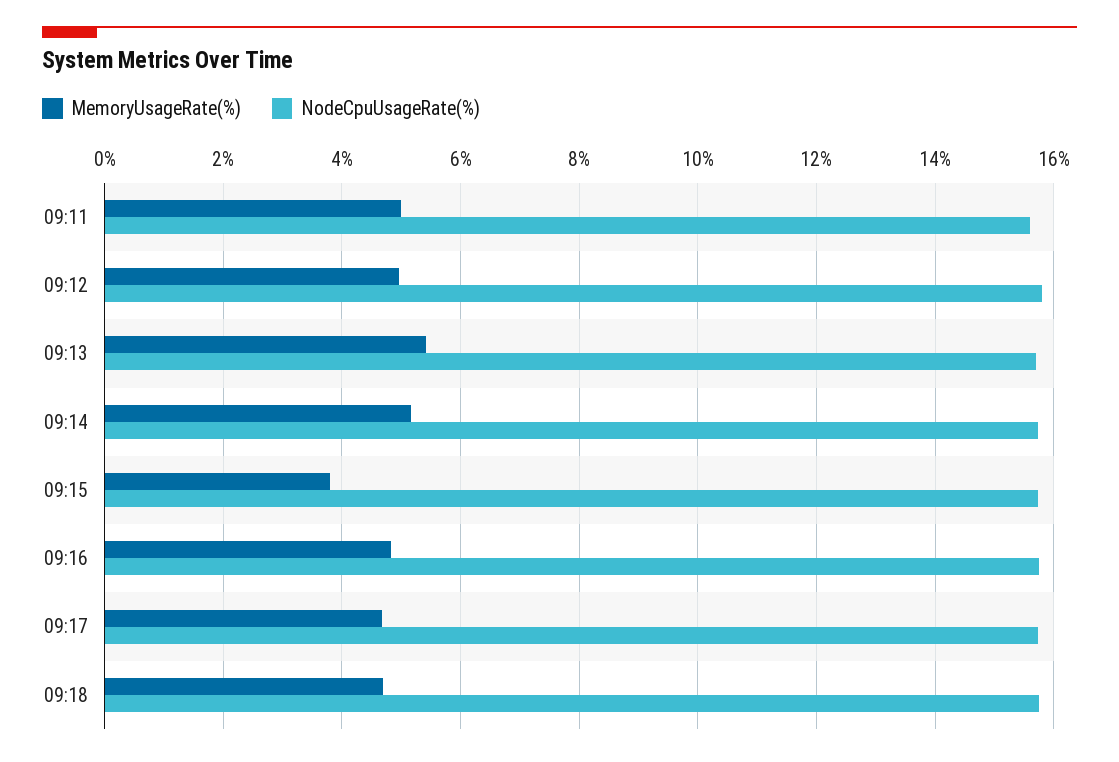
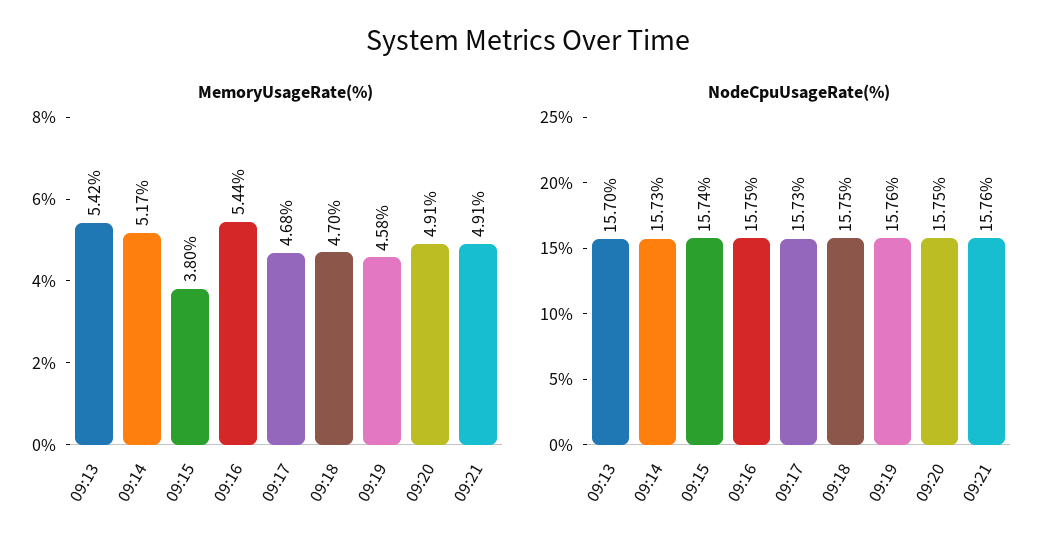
MemoryUsageRate(%), 09:11: 5 -> none
NodeCpuUsageRate(%), 09:11: 15.6 -> none
MemoryUsageRate(%), 09:12: 5 -> none
NodeCpuUsageRate(%), 09:12: 15.8 -> none
MemoryUsageRate(%), 09:16: 4.8 -> 5.44
MemoryUsageRate(%), 09:19: none -> 4.58
MemoryUsageRate(%), 09:20: none -> 4.91
MemoryUsageRate(%), 09:21: none -> 4.91
NodeCpuUsageRate(%), 09:19: none -> 15.76
NodeCpuUsageRate(%), 09:20: none -> 15.75
NodeCpuUsageRate(%), 09:21: none -> 15.76

